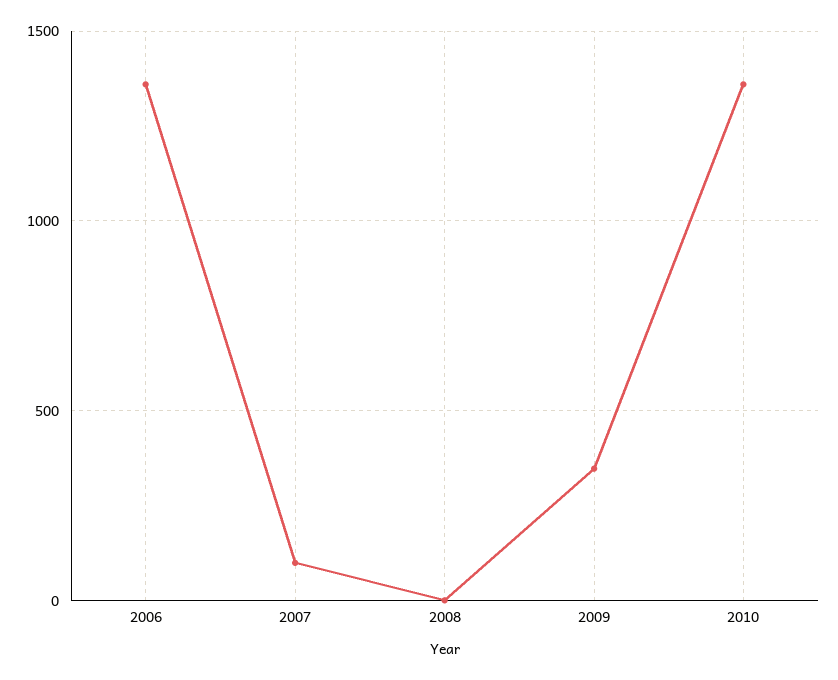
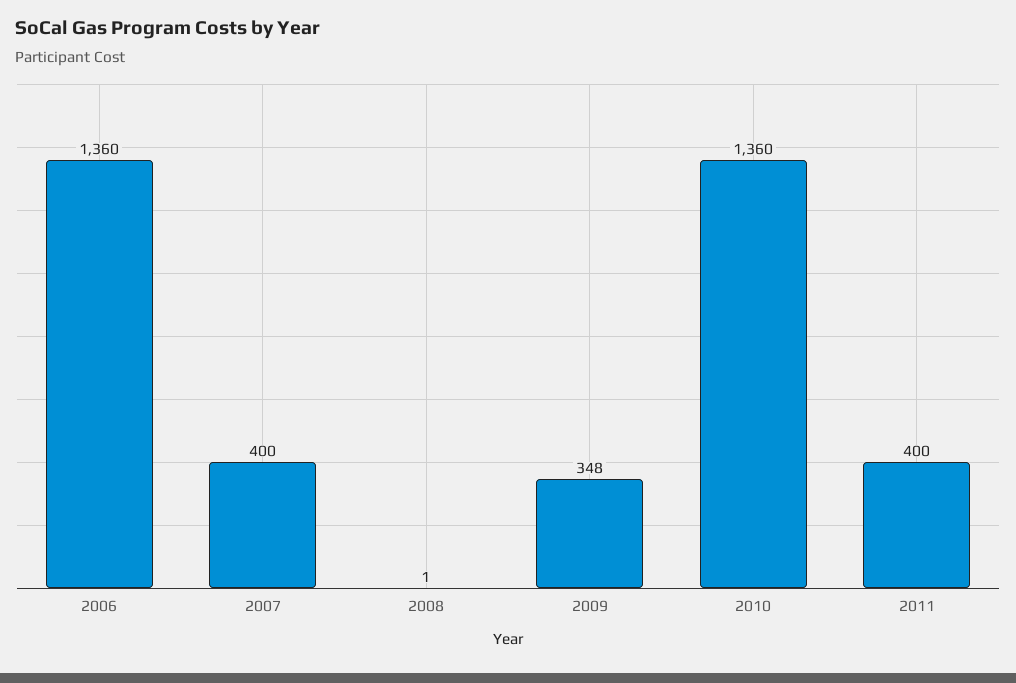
2007: 100 -> 400
2011: none -> 400

